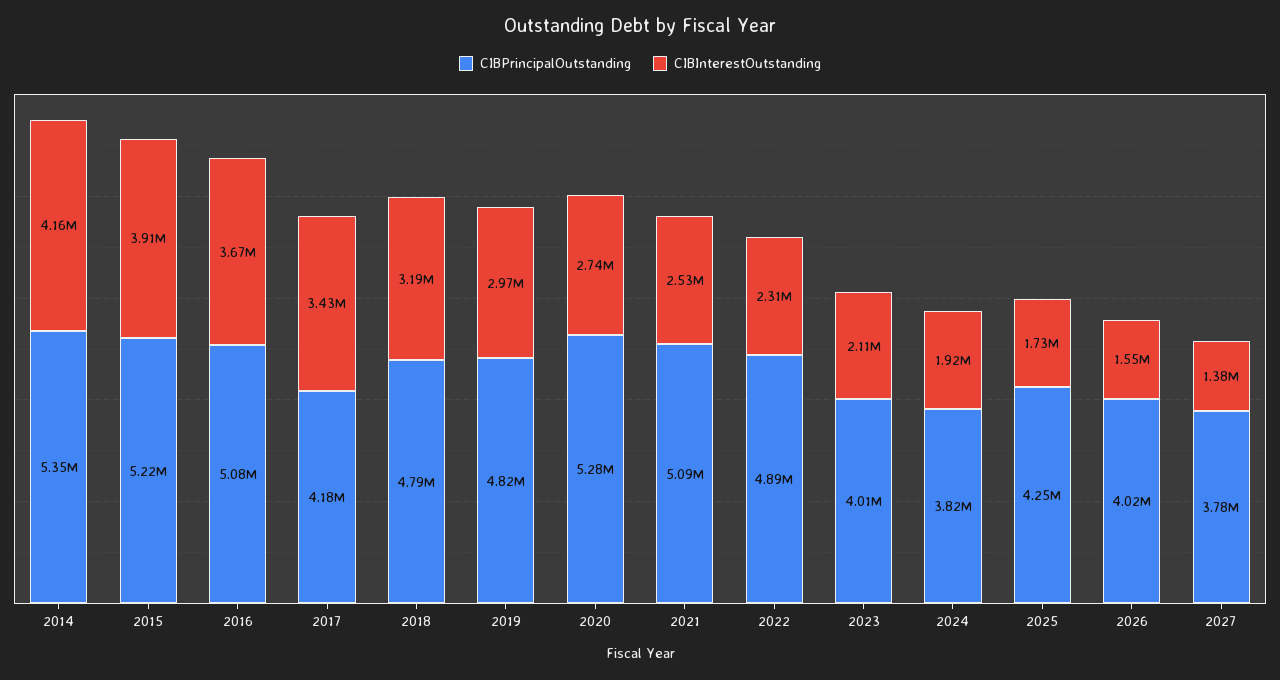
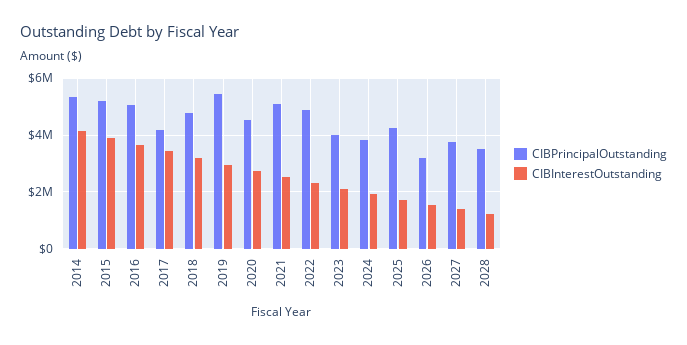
CIBPrincipalOutstanding, 2019: 4820000 -> 5500000
CIBPrincipalOutstanding, 2020: 5280000 -> 4500000
CIBPrincipalOutstanding, 2026: 4020000 -> 3250000
CIBPrincipalOutstanding, 2028: none -> 3500000
CIBInterestOutstanding, 2028: none -> 1250000

